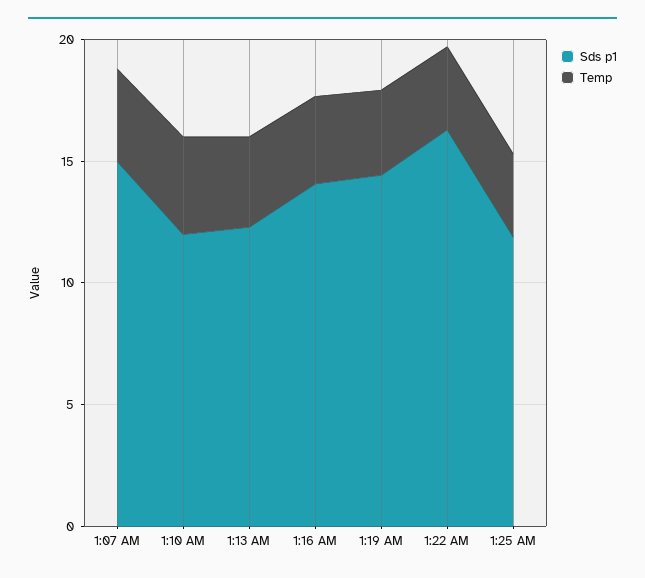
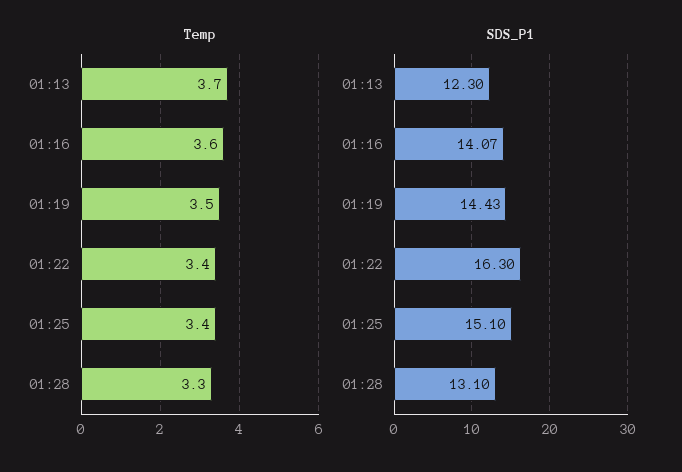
Sds p1, 1:07 AM: 15 -> none
Temp, 1:07 AM: 4 -> none
Sds p1, 1:10 AM: 12 -> none
Temp, 1:10 AM: 4 -> none
Sds p1, 1:25 AM: 12 -> 15.1
Temp, 01:28: none -> 3.3
Sds p1, 01:28: none -> 13.1

